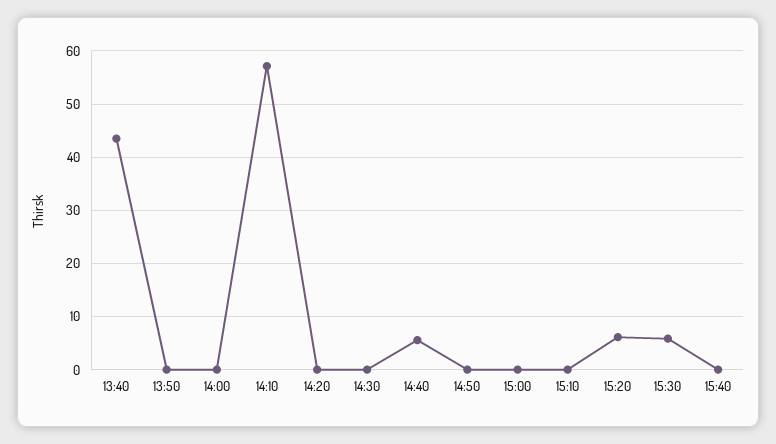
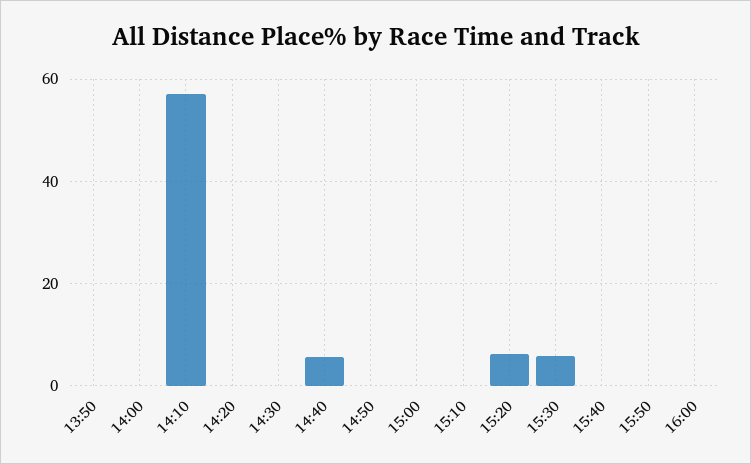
13:40: 44 -> none
15:50: none -> 0
16:00: none -> 0

